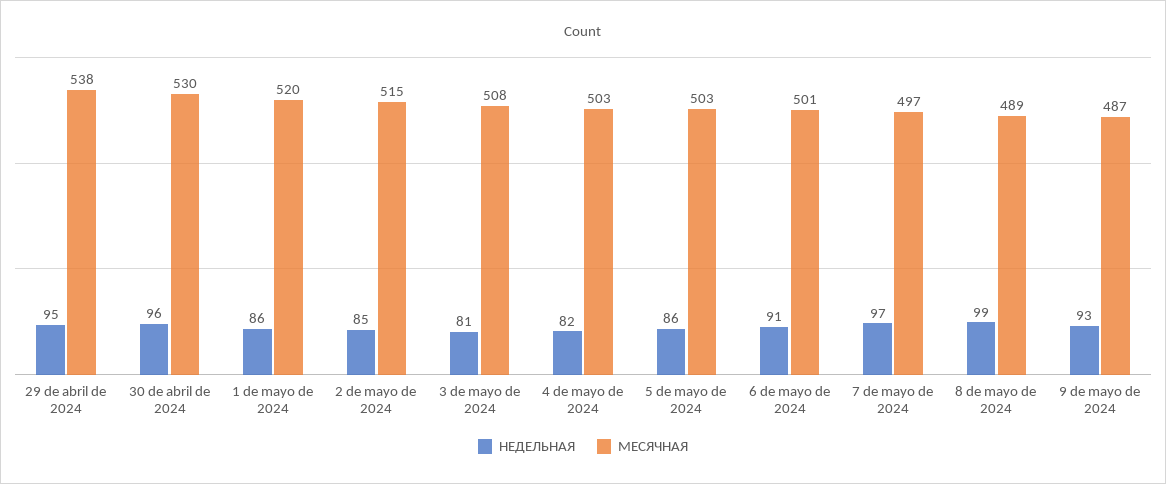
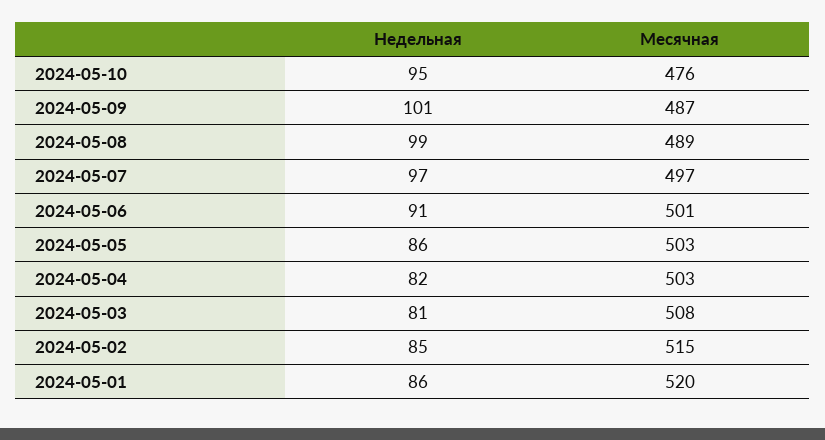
НЕДЕЛЬНАЯ, 29 de abril de 2024: 95 -> none
МЕСЯЧНАЯ, 29 de abril de 2024: 538 -> none
НЕДЕЛЬНАЯ, 30 de abril de 2024: 96 -> none
МЕСЯЧНАЯ, 30 de abril de 2024: 530 -> none
НЕДЕЛЬНАЯ, 9 de mayo de 2024: 93 -> 101
НЕДЕЛЬНАЯ, 2024-05-10: none -> 95
МЕСЯЧНАЯ, 2024-05-10: none -> 476

